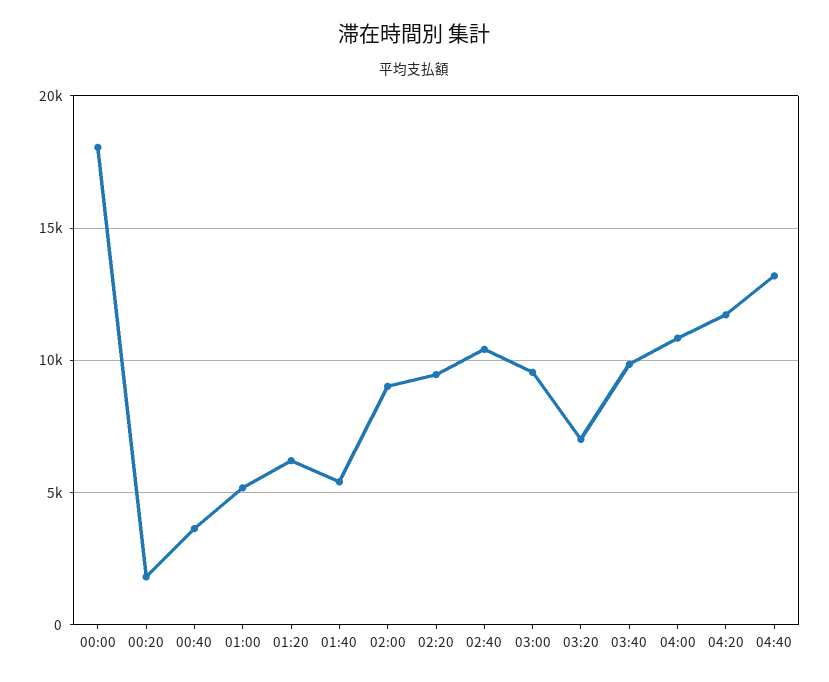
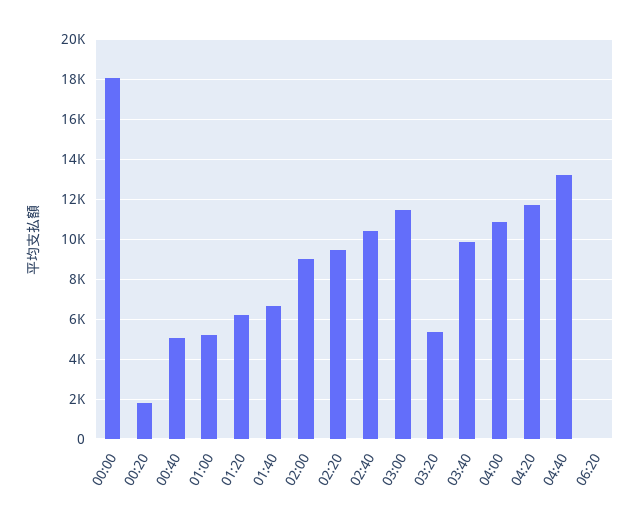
00:40: 3500 -> 5000
01:40: 5500 -> 6500
03:00: 9500 -> 11500
03:20: 7000 -> 5500
06:20: none -> 0

